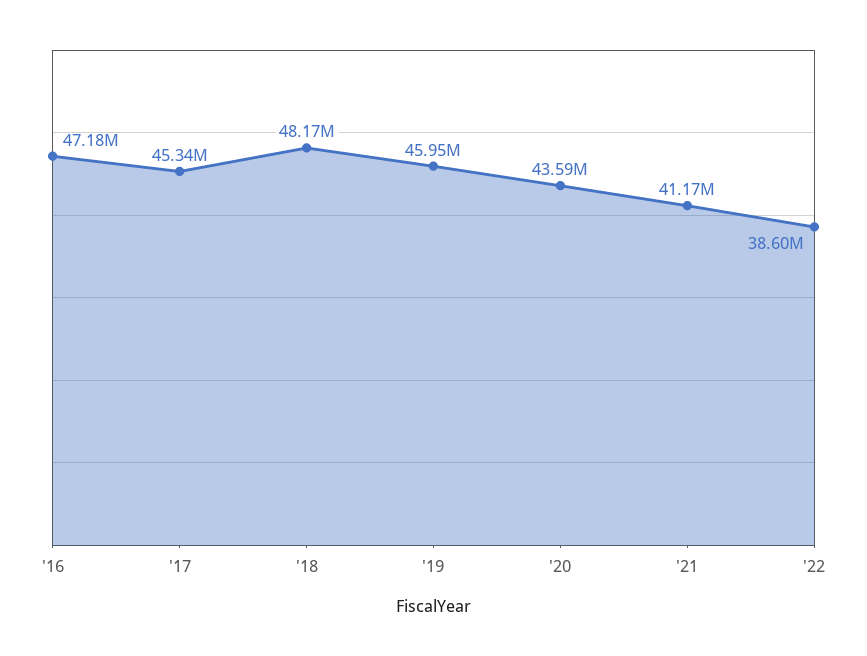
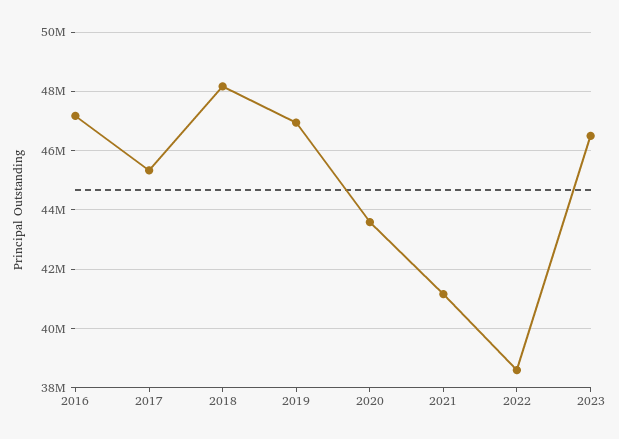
'19: 45950000 -> 47000000
2023: none -> 46500000

